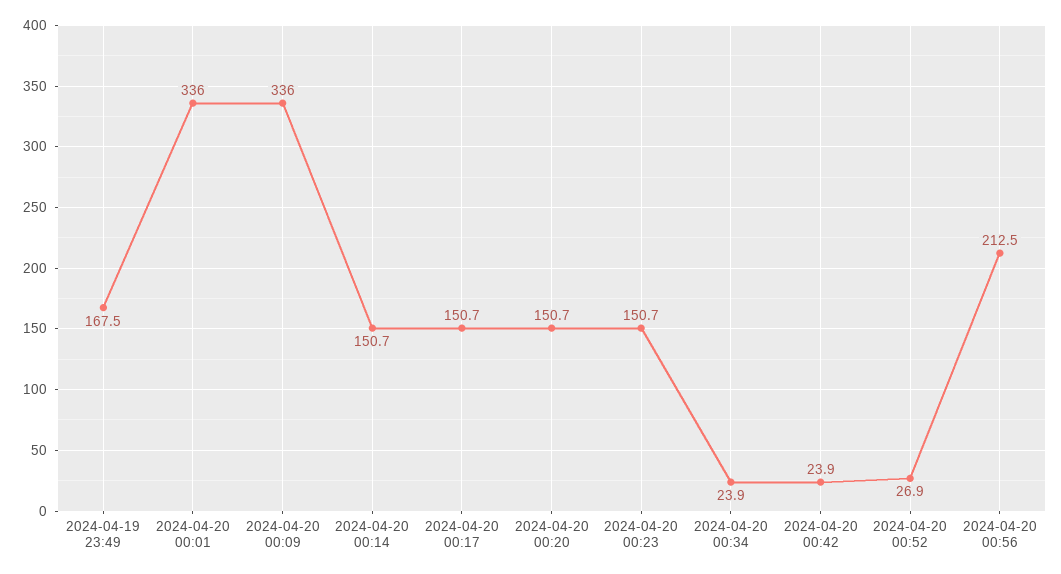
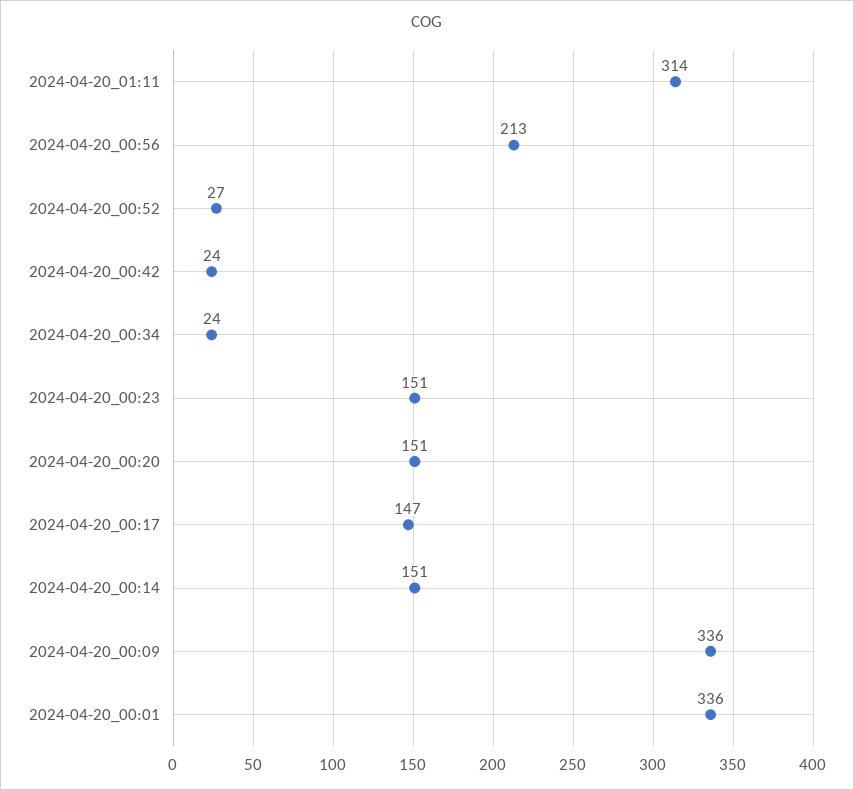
2024-04-19 23:49: 167.5 -> none
2024-04-20 00:17: 150.7 -> 147
2024-04-20_01:11: none -> 314

